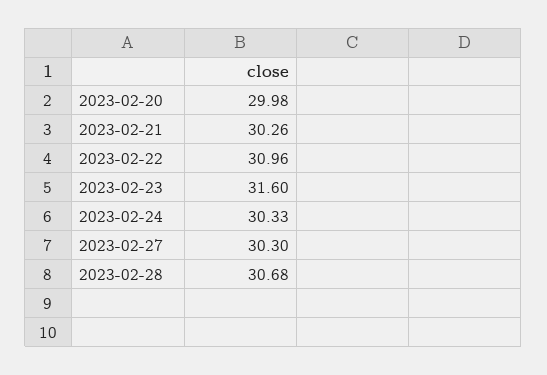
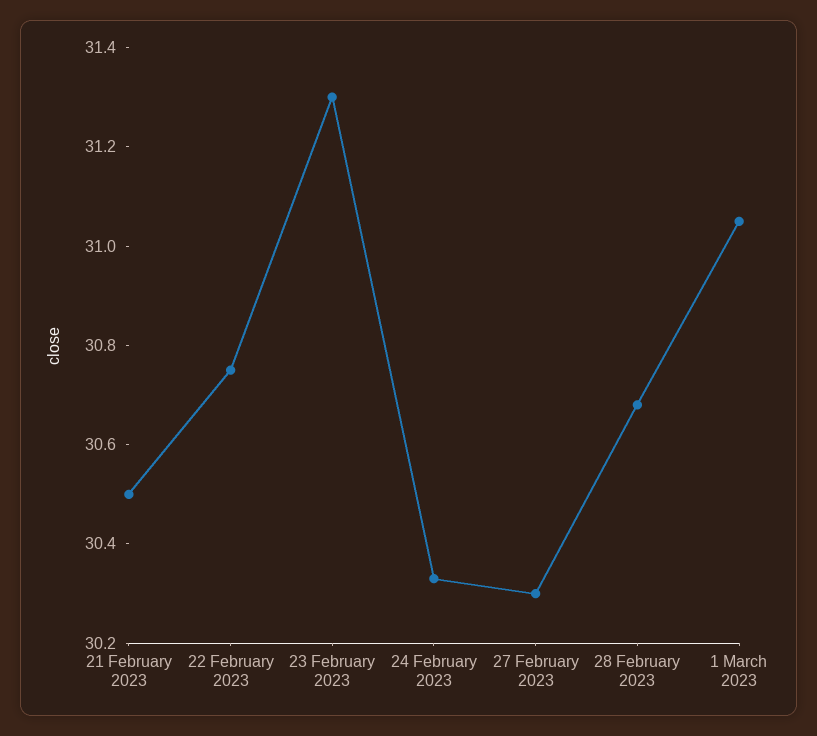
2023-02-20: 29.98 -> none
2023-02-21: 30.26 -> 30.5
2023-02-22: 30.96 -> 30.75
2023-02-23: 31.6 -> 31.3
1 March 2023: none -> 31.05

